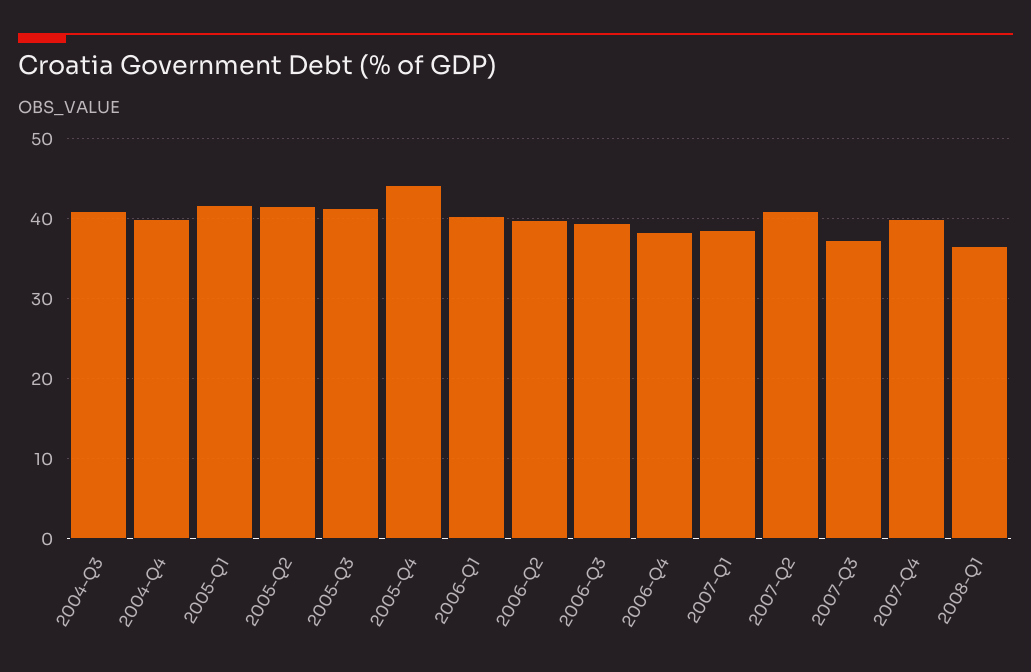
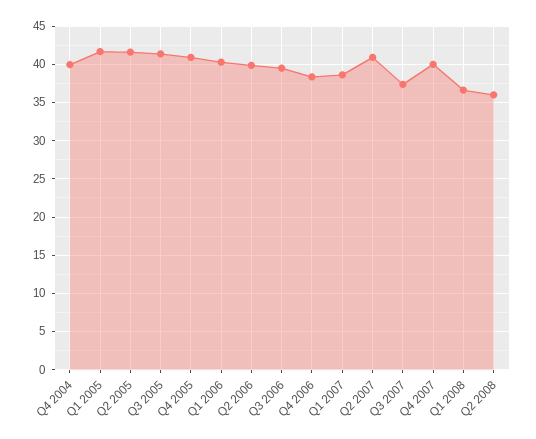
2004-Q3: 41 -> none
2005-Q4: 44 -> 41
Q2 2008: none -> 36

